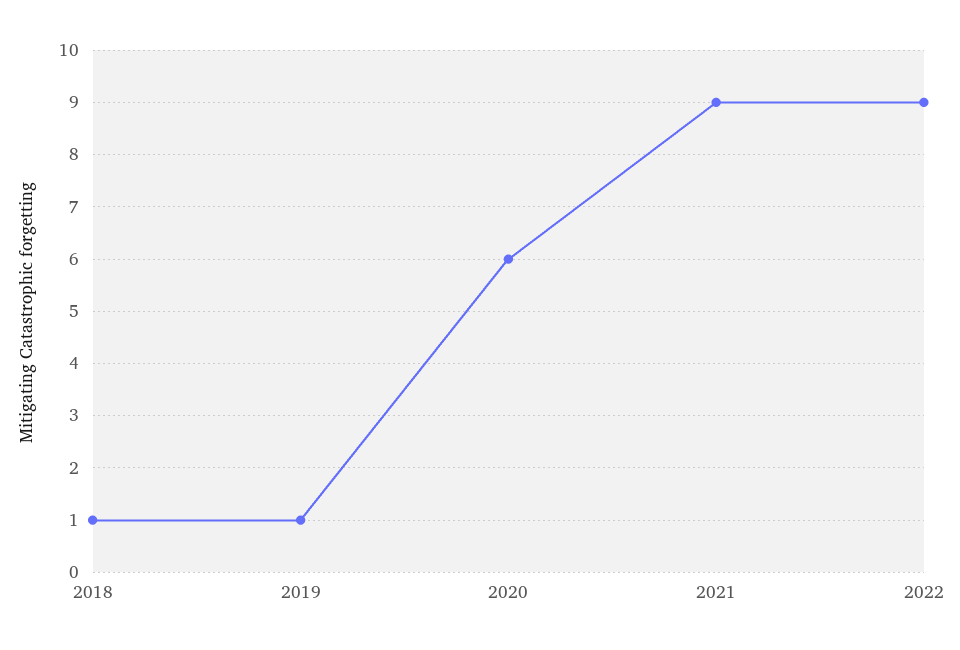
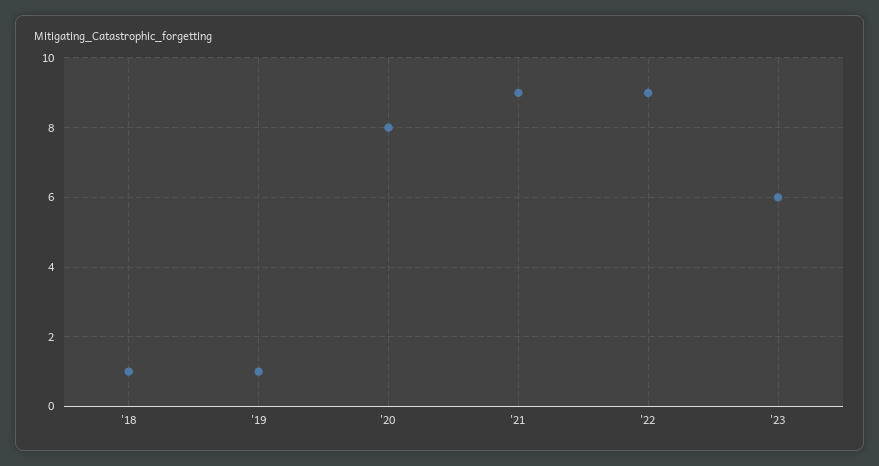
2020: 6 -> 8
'23: none -> 6

